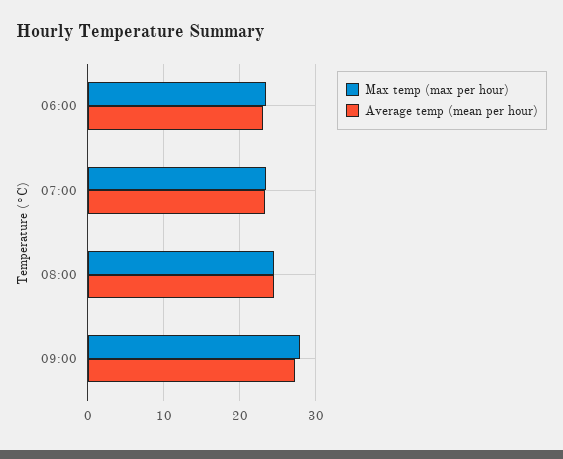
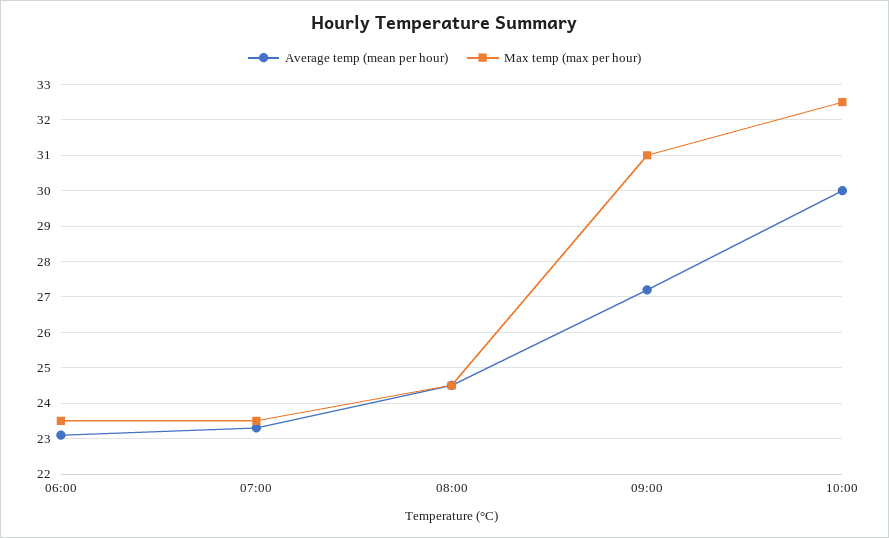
Max temp (max per hour), 09:00: 28 -> 31
Average temp (mean per hour), 10:00: none -> 30
Max temp (max per hour), 10:00: none -> 32.5

